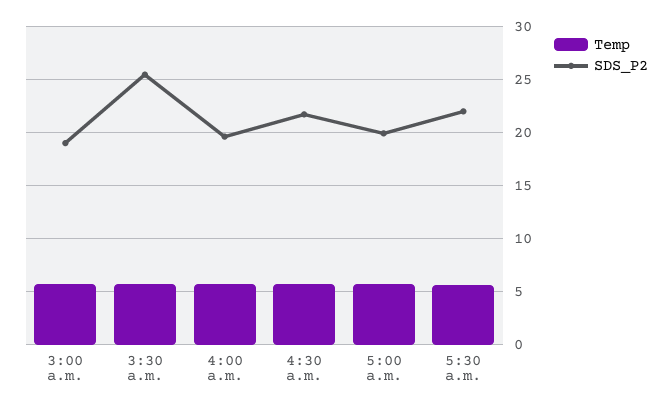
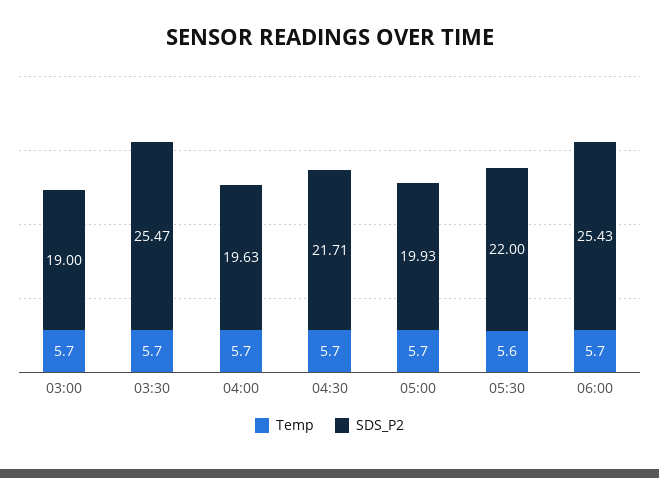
Temp, 06:00: none -> 5.7
SDS_P2, 06:00: none -> 25.43

